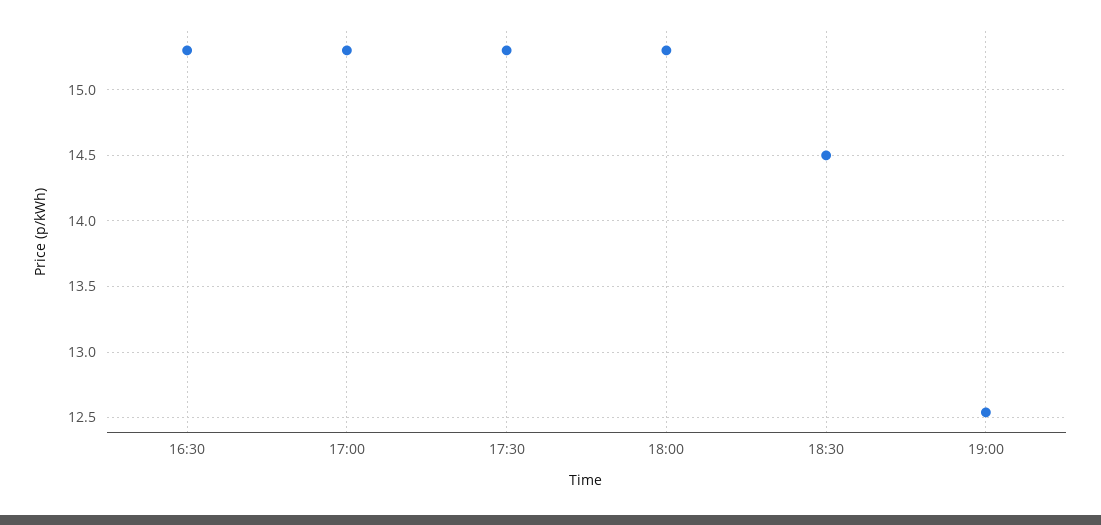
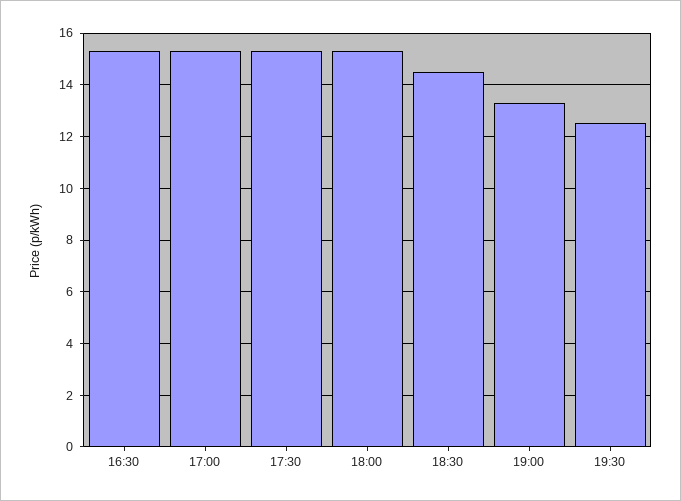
19:00: 12.55 -> 13.25
19:30: none -> 12.5

